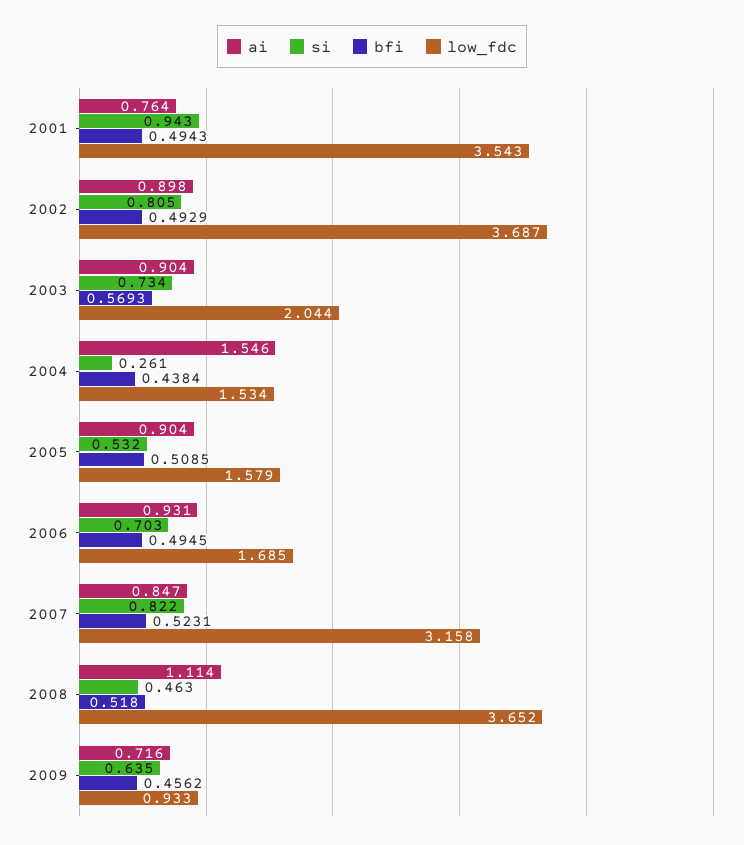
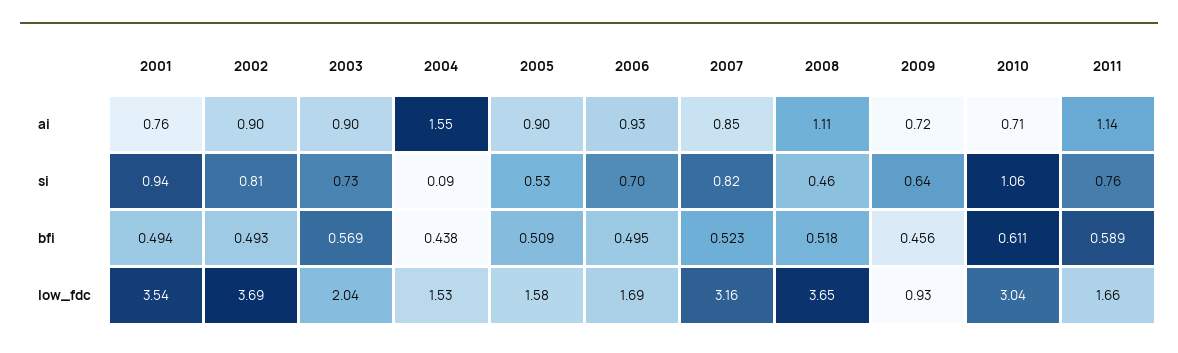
si, 2004: 0.261 -> 0.09
ai, 2010: none -> 0.71
ai, 2011: none -> 1.14
si, 2010: none -> 1.06
si, 2011: none -> 0.76
bfi, 2010: none -> 0.611
bfi, 2011: none -> 0.589
low_fdc, 2010: none -> 3.04
low_fdc, 2011: none -> 1.66

